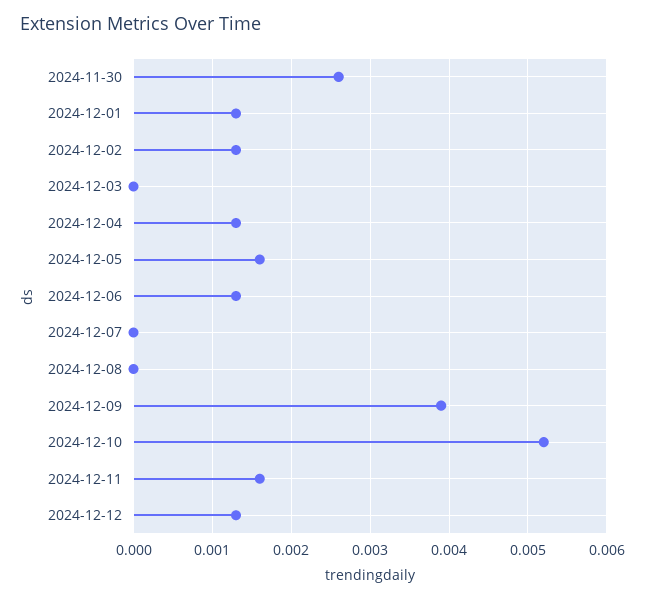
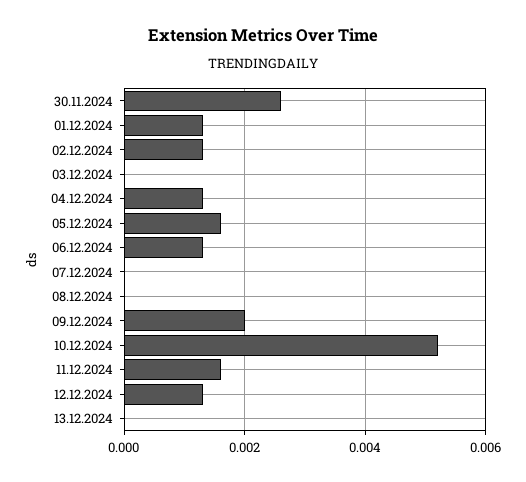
2024-12-09: 0.0039 -> 0.002
13.12.2024: none -> 0

